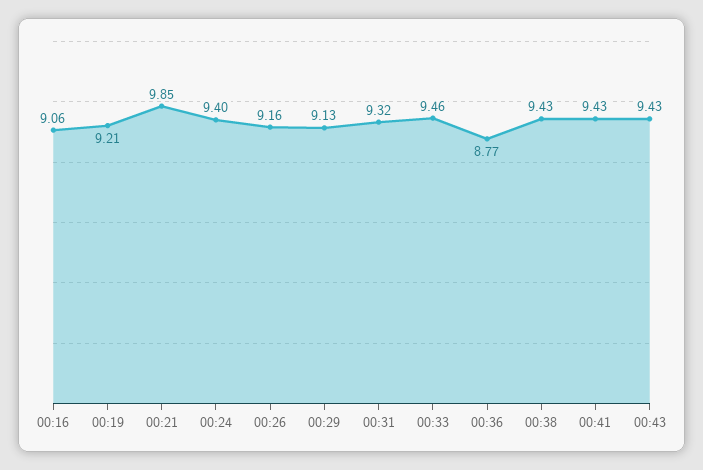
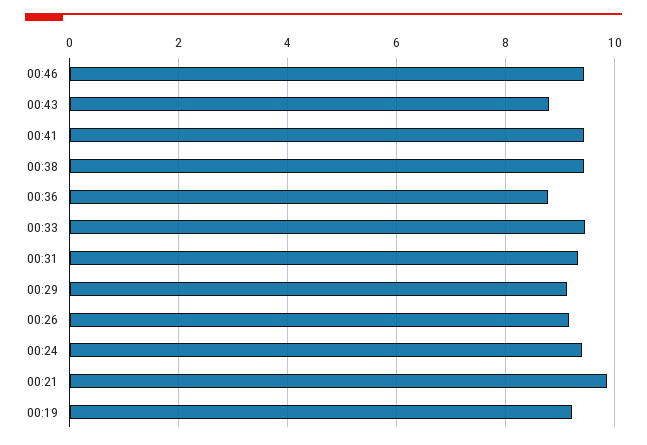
00:16: 9.06 -> none
00:43: 9.43 -> 8.8
00:46: none -> 9.4

